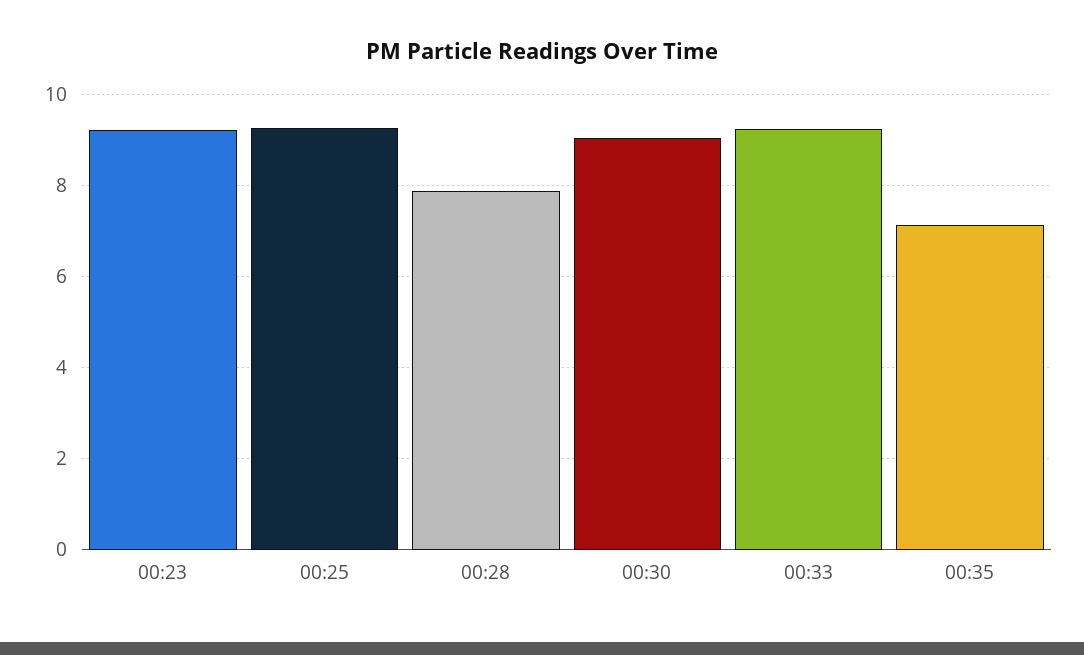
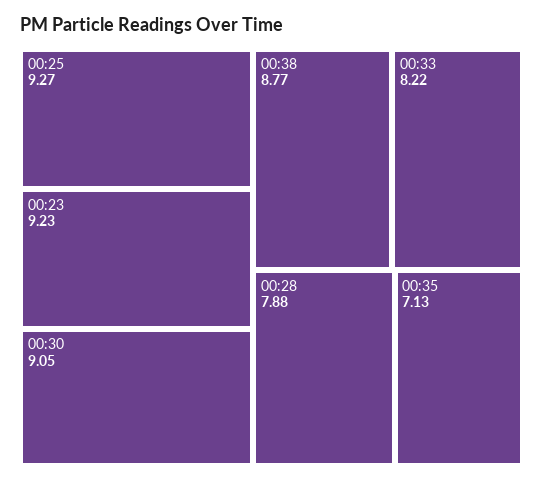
00:33: 9.2 -> 8.22
00:38: none -> 8.77

